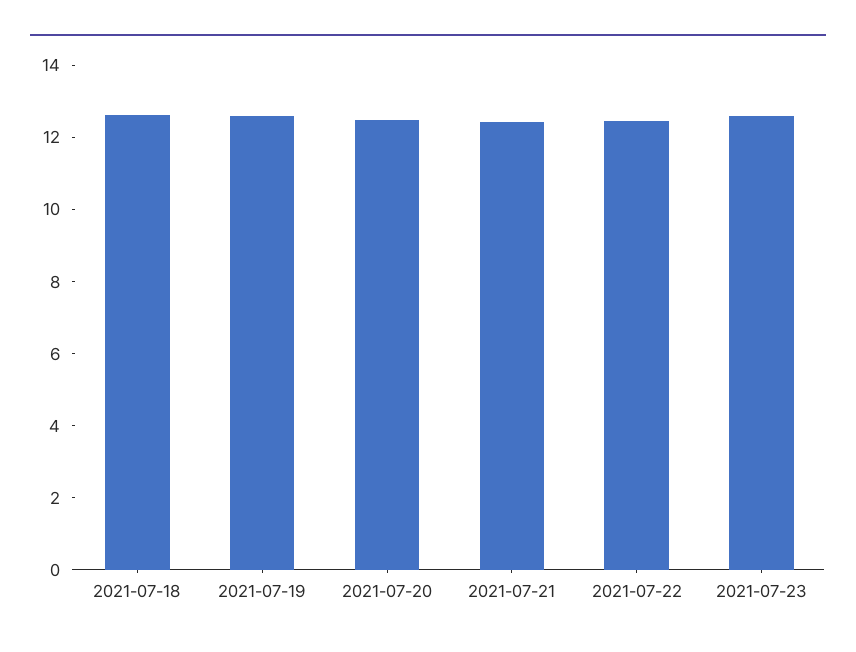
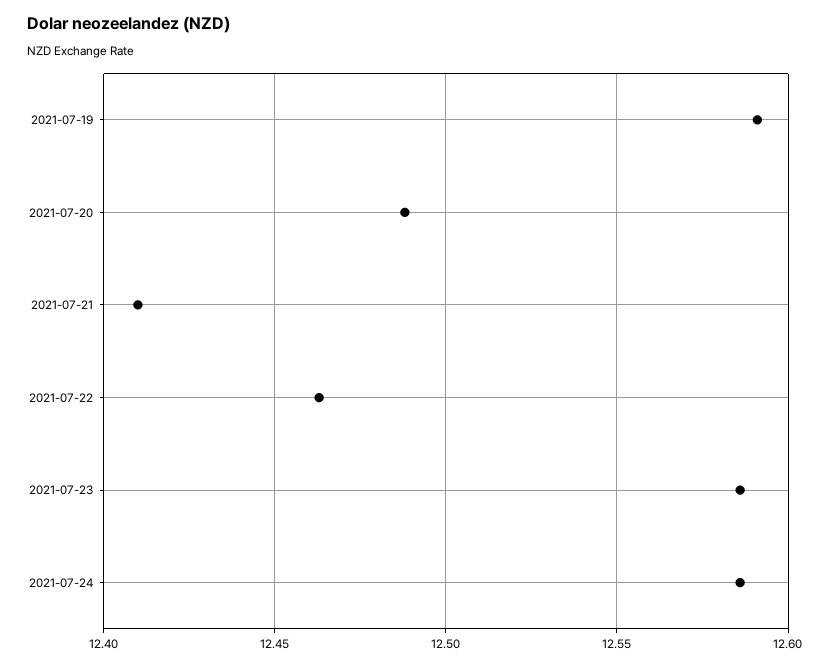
2021-07-18: 12.5 -> none
2021-07-24: none -> 12.585

